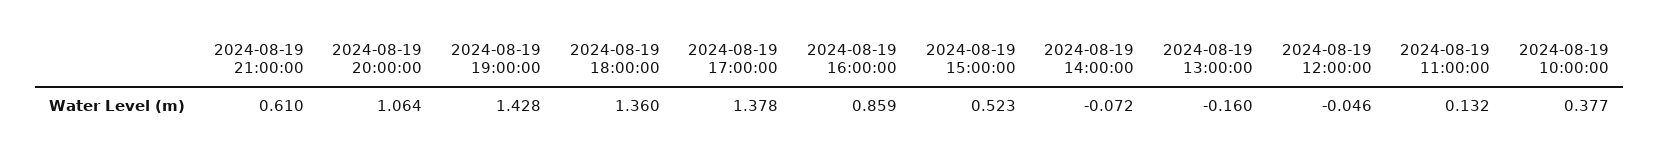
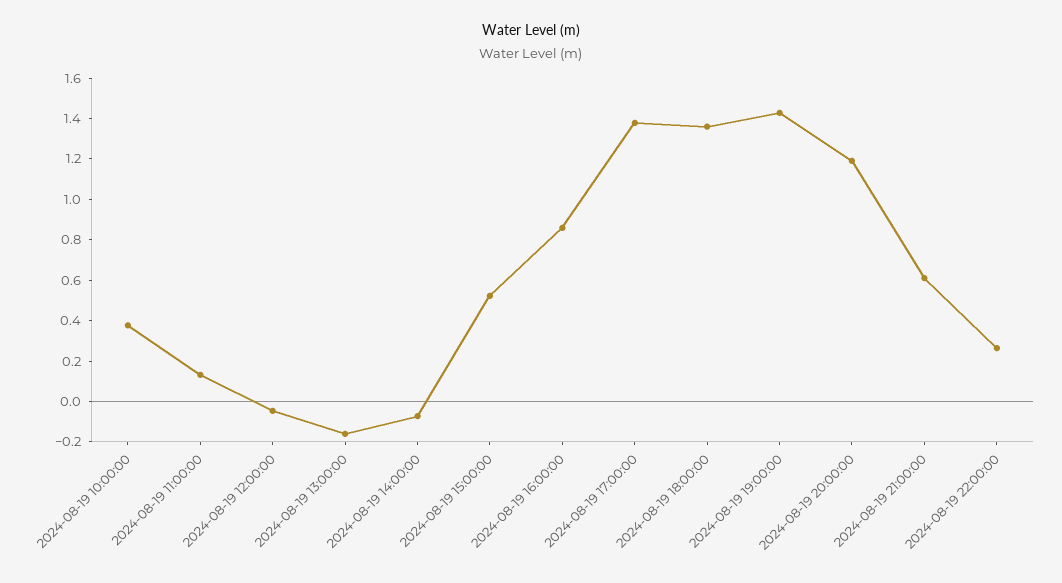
2024-08-19 20:00:00: 1.064 -> 1.2
2024-08-19 22:00:00: none -> 0.25

